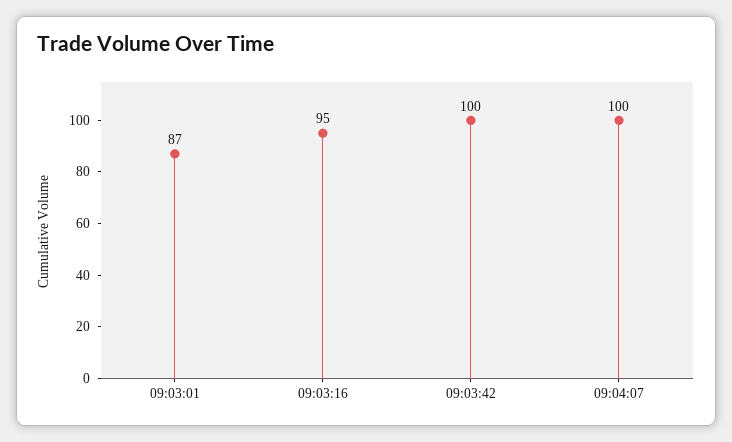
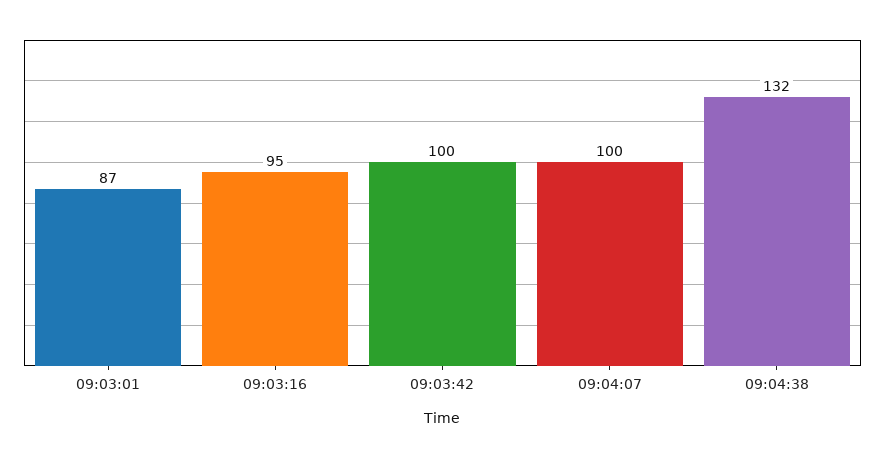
09:04:38: none -> 132

